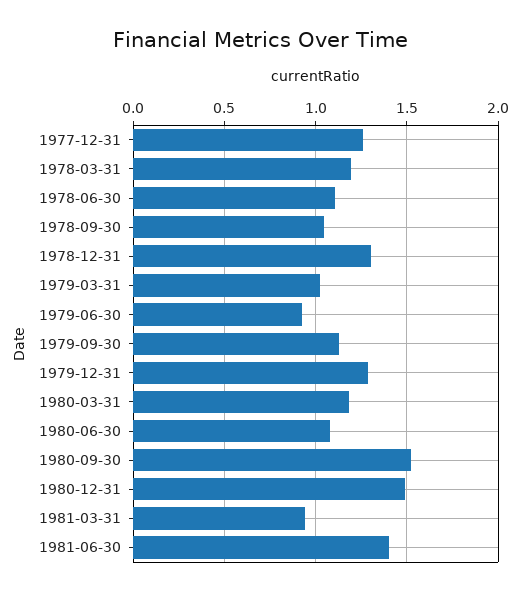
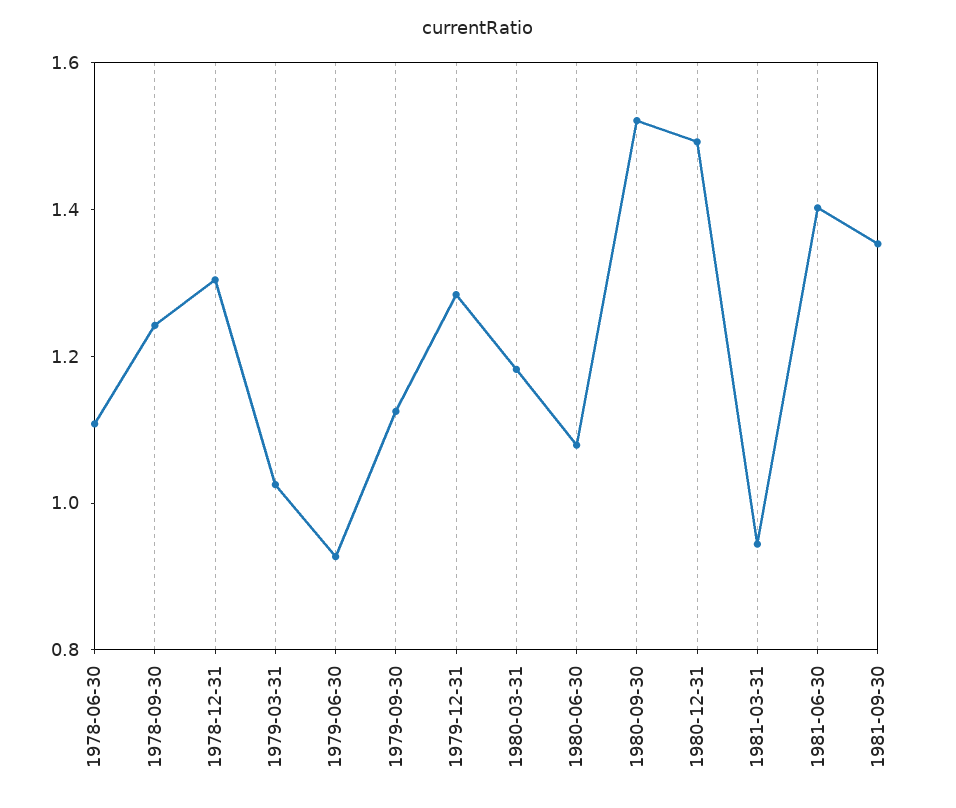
1977-12-31: 1.25 -> none
1978-03-31: 1.2 -> none
1978-09-30: 1.05 -> 1.25
1981-09-30: none -> 1.35

